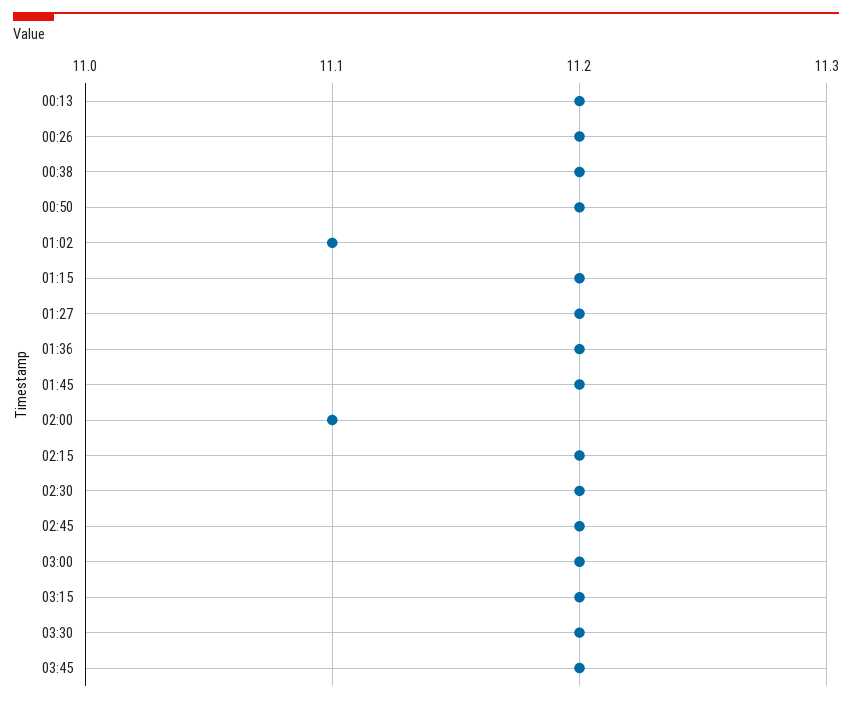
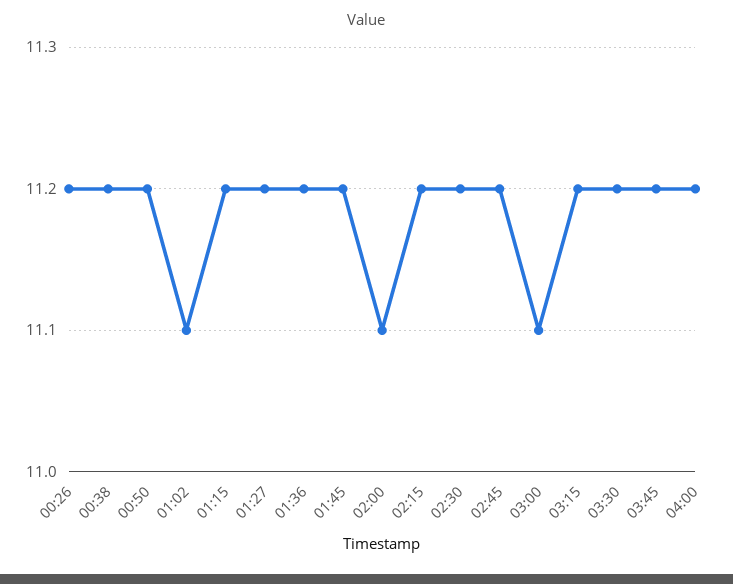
00:13: 11.2 -> none
03:00: 11.2 -> 11.1
04:00: none -> 11.2

